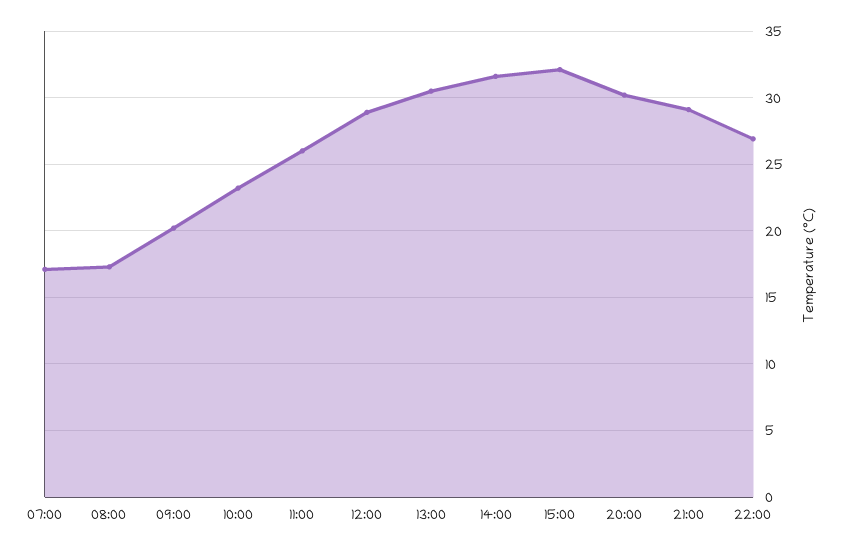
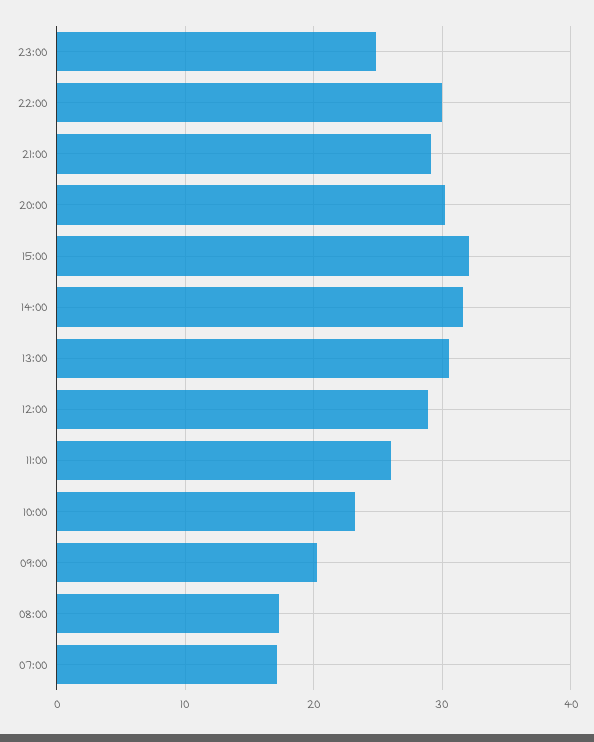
22:00: 27 -> 30
23:00: none -> 25

